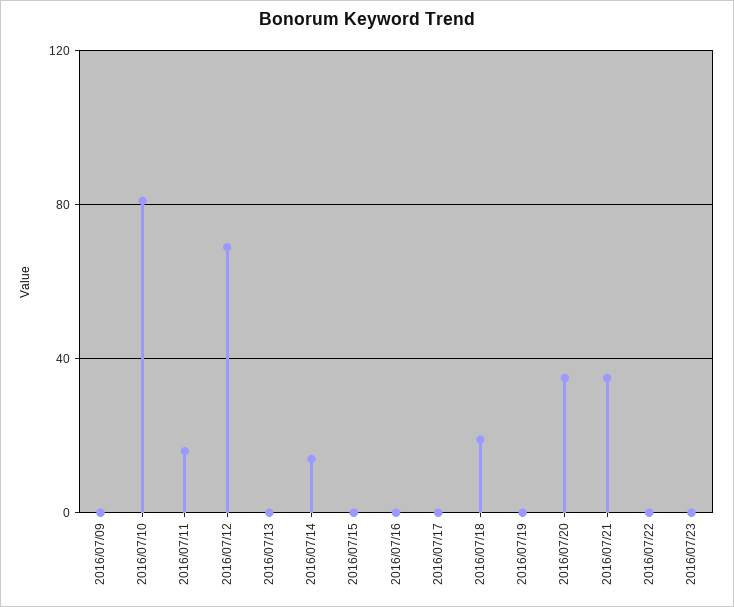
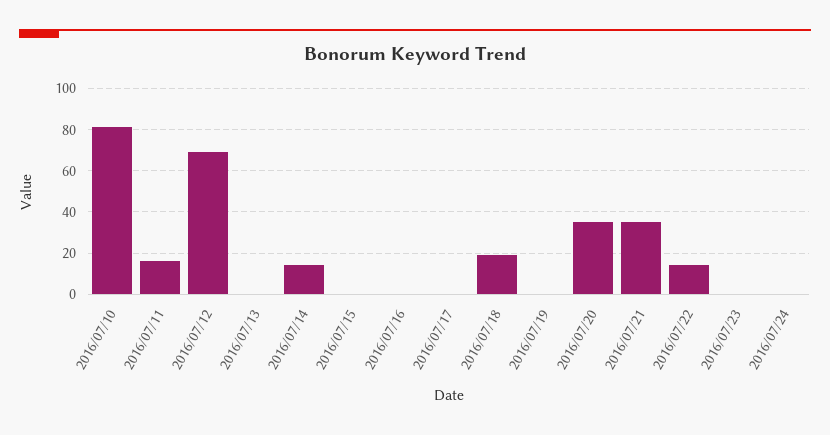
2016/07/09: 0 -> none
2016/07/22: 0 -> 15
2016/07/24: none -> 0

